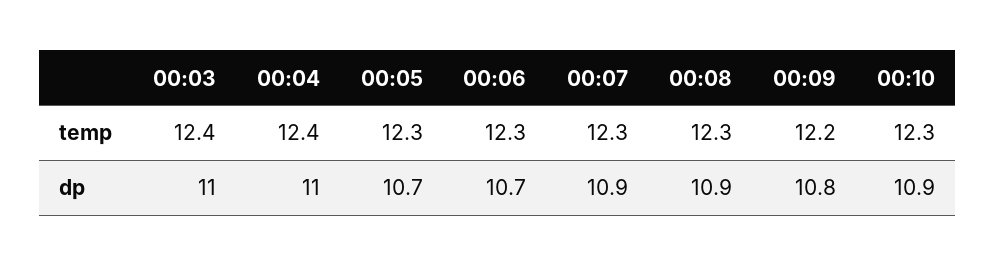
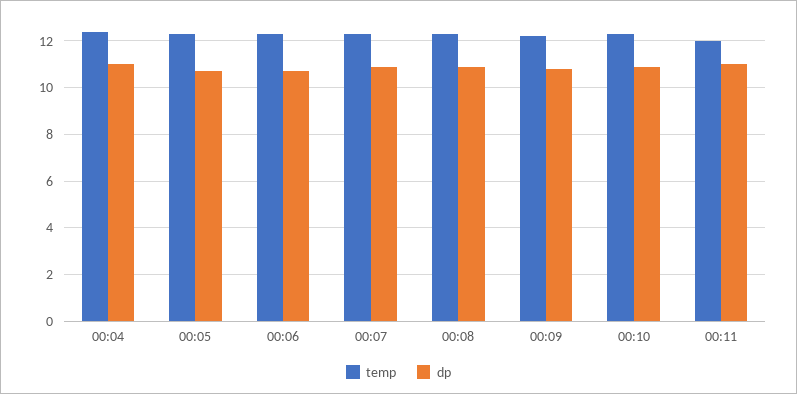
temp, 00:03: 12.4 -> none
dp, 00:03: 11 -> none
temp, 00:11: none -> 12
dp, 00:11: none -> 11

